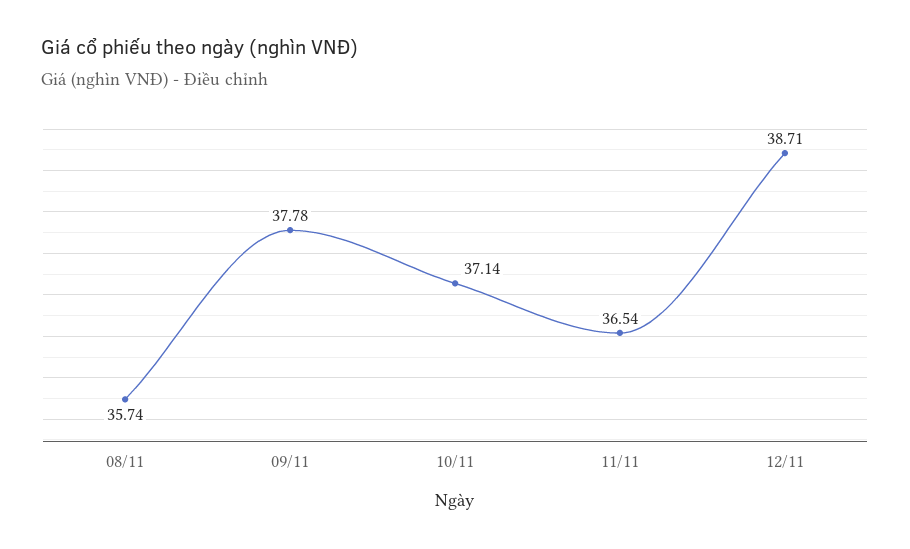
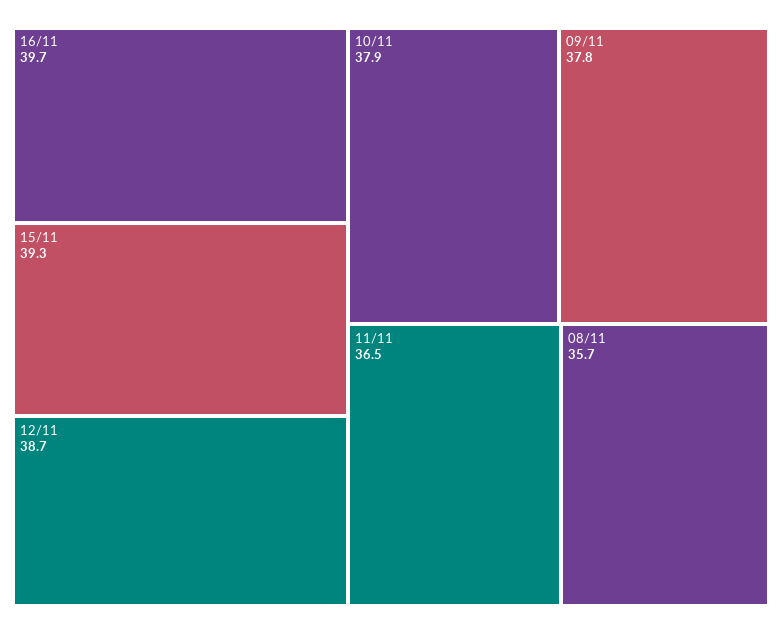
10/11: 37.14 -> 37.9
16/11: none -> 39.7
15/11: none -> 39.3

